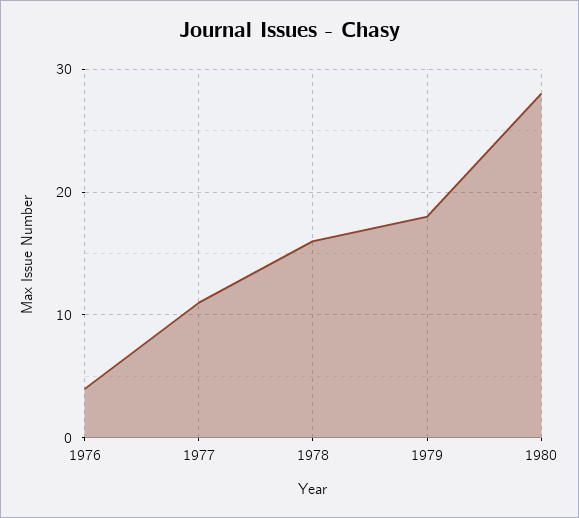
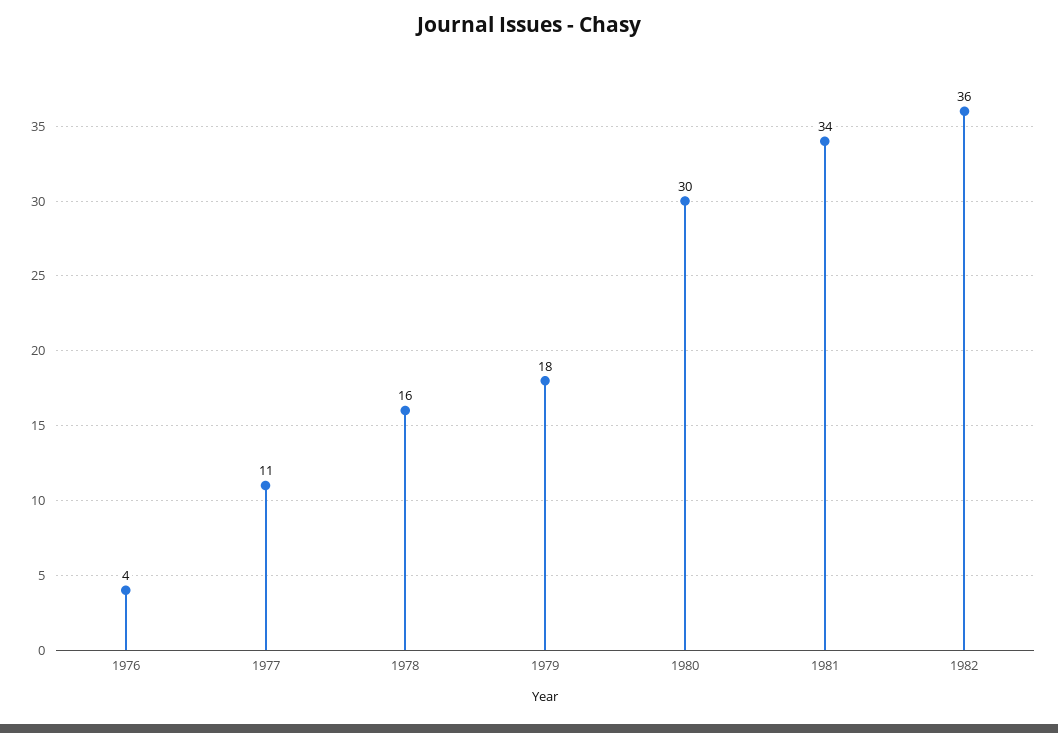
1980: 28 -> 30
1981: none -> 34
1982: none -> 36

